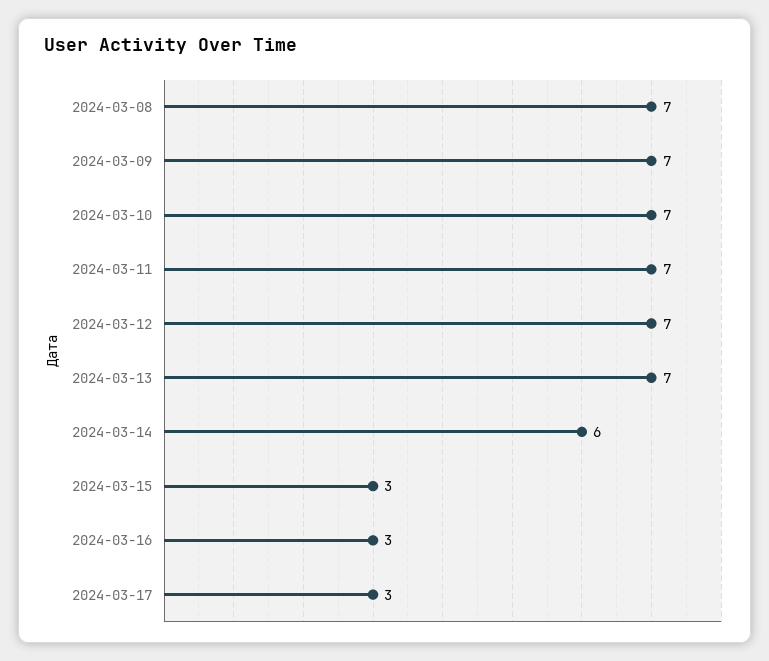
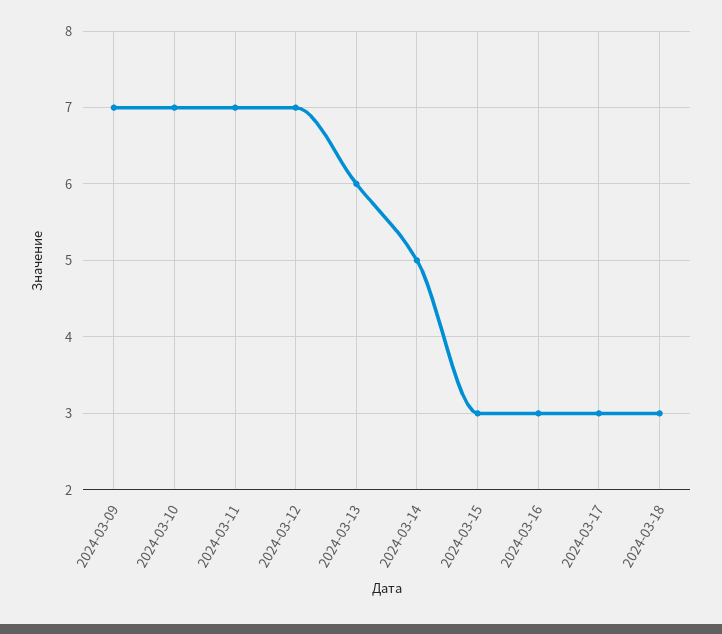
2024-03-08: 7 -> none
2024-03-13: 7 -> 6
2024-03-14: 6 -> 5
2024-03-18: none -> 3

